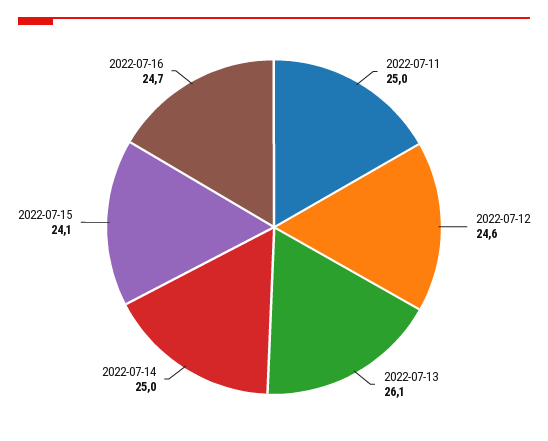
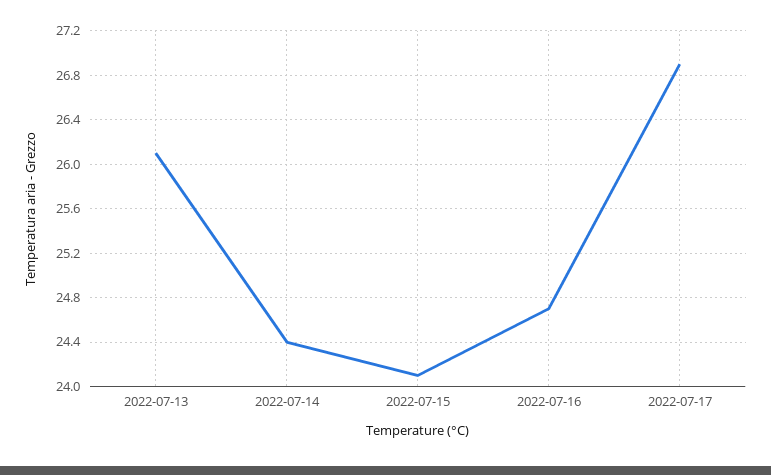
2022-07-11: 25 -> none
2022-07-12: 24.6 -> none
2022-07-14: 25 -> 24.4
2022-07-17: none -> 26.9

